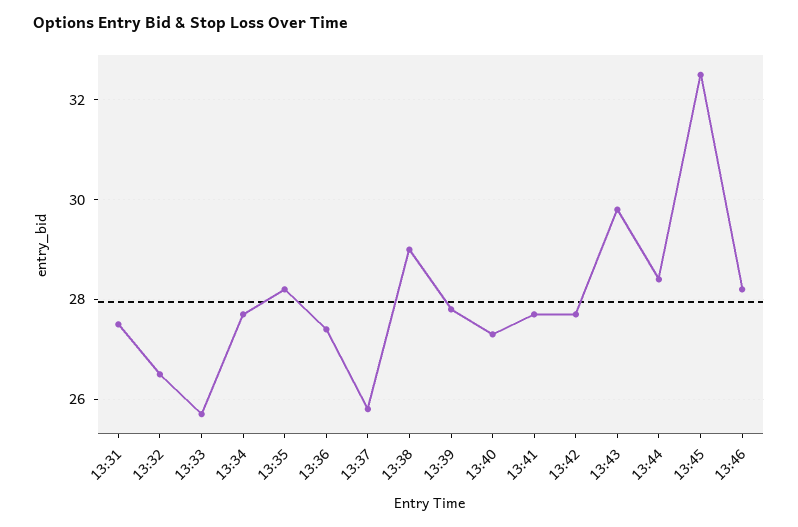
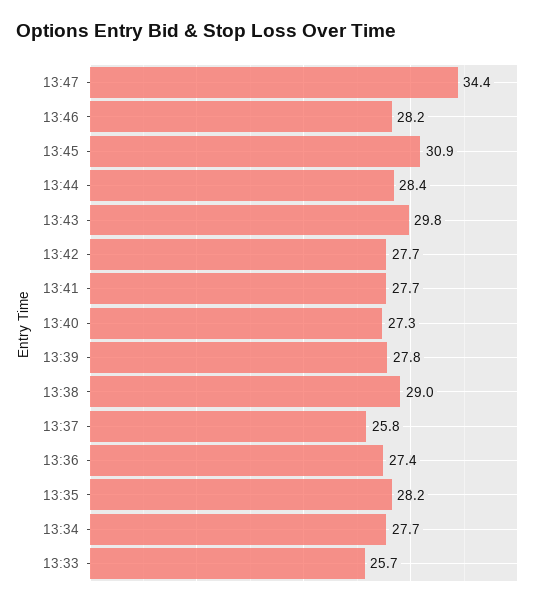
13:31: 27.5 -> none
13:32: 26.5 -> none
13:45: 32.5 -> 30.9
13:47: none -> 34.4

